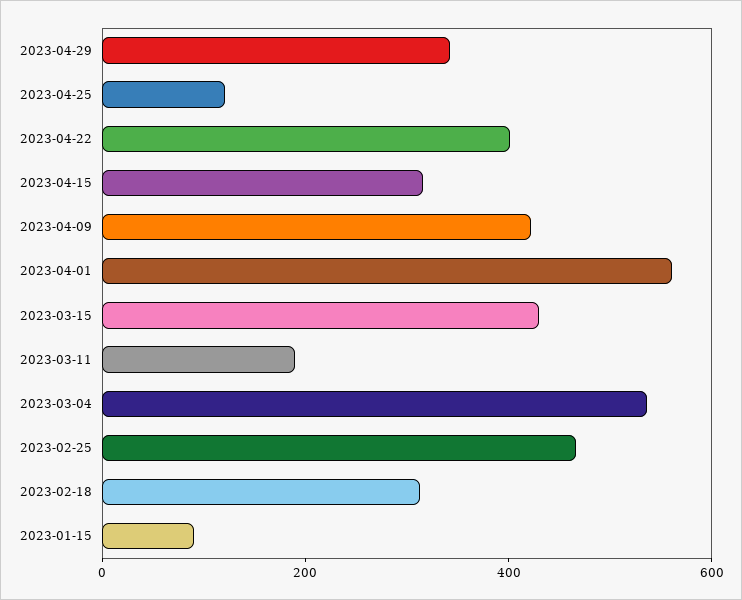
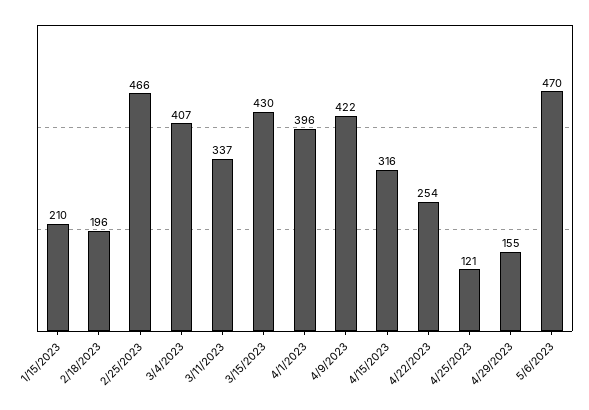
2023-04-29: 350 -> 155
2023-04-22: 400 -> 254
2023-04-01: 550 -> 396
2023-03-11: 200 -> 337
2023-03-04: 550 -> 407
2023-02-18: 300 -> 196
2023-01-15: 100 -> 210
5/6/2023: none -> 470

